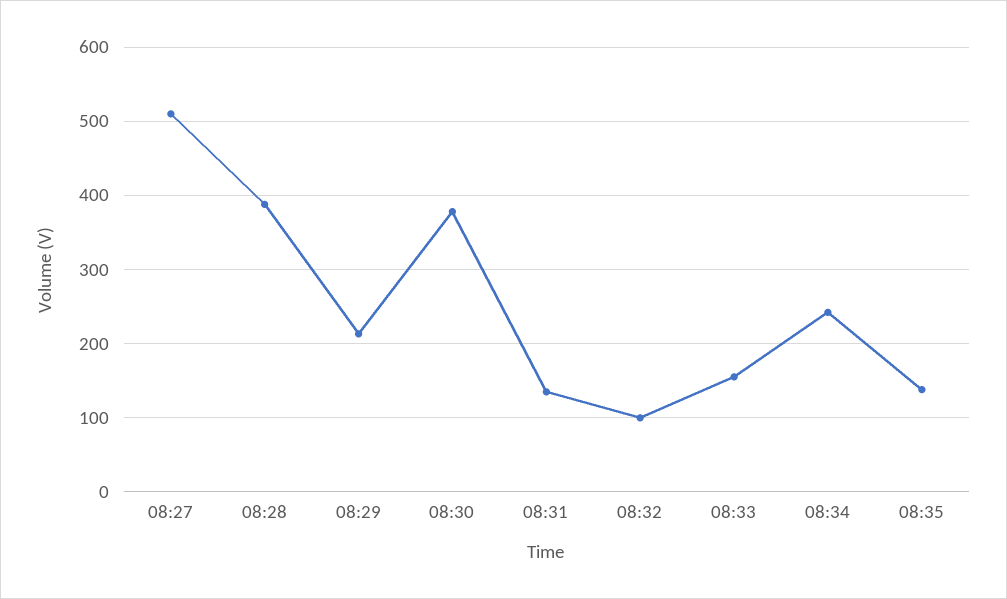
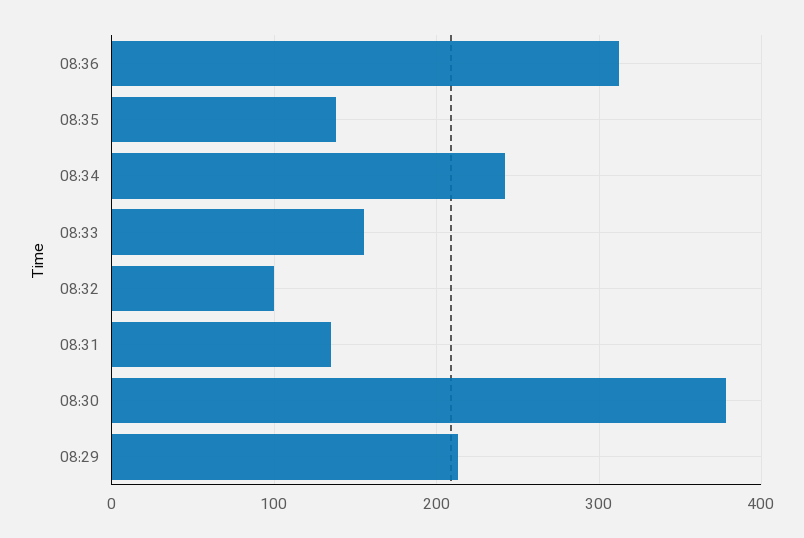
08:27: 510 -> none
08:28: 390 -> none
08:36: none -> 310

